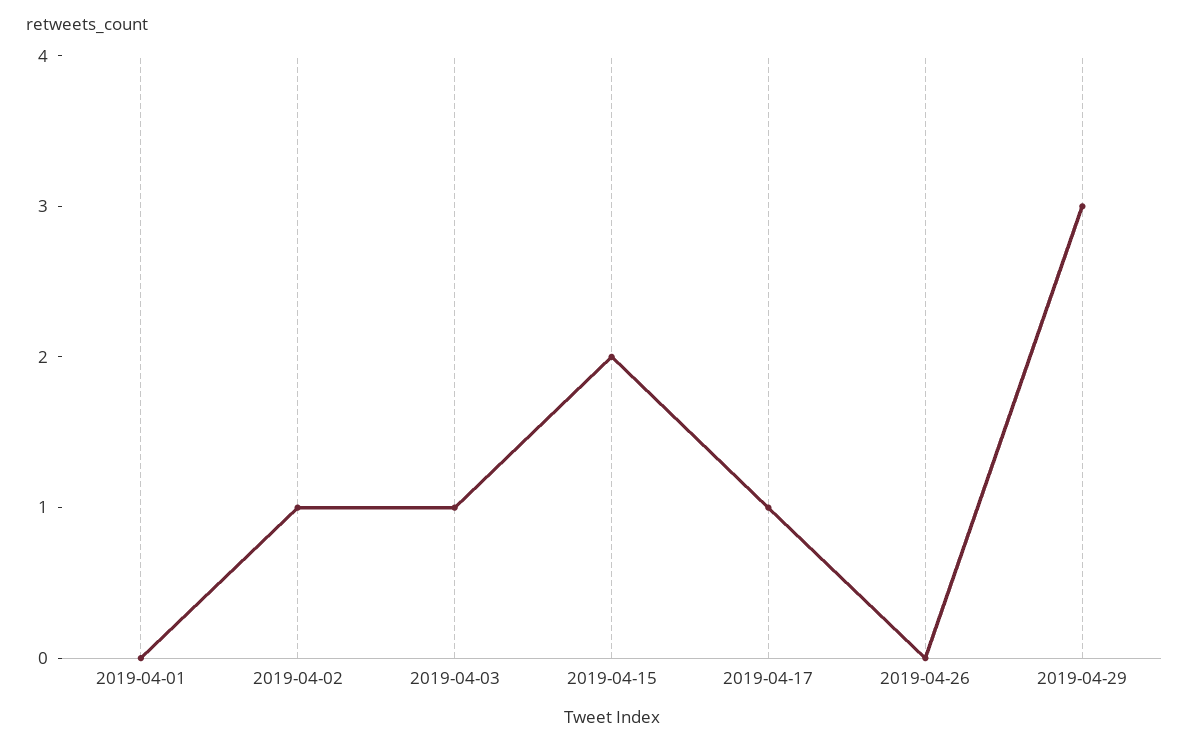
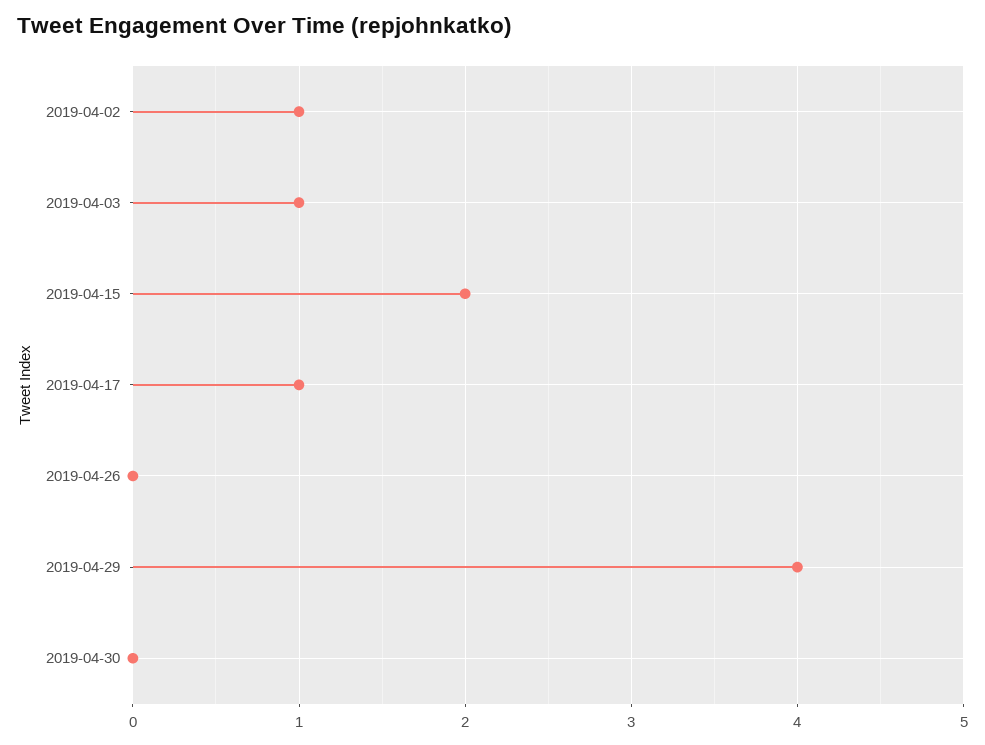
2019-04-01: 0 -> none
2019-04-29: 3 -> 4
2019-04-30: none -> 0

